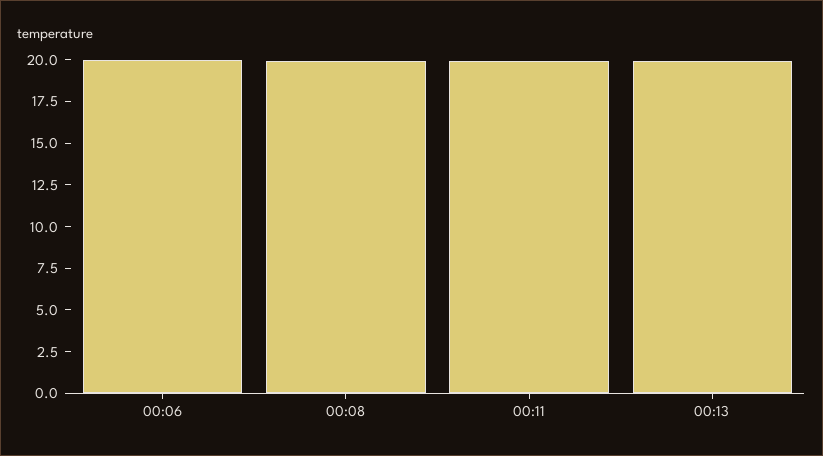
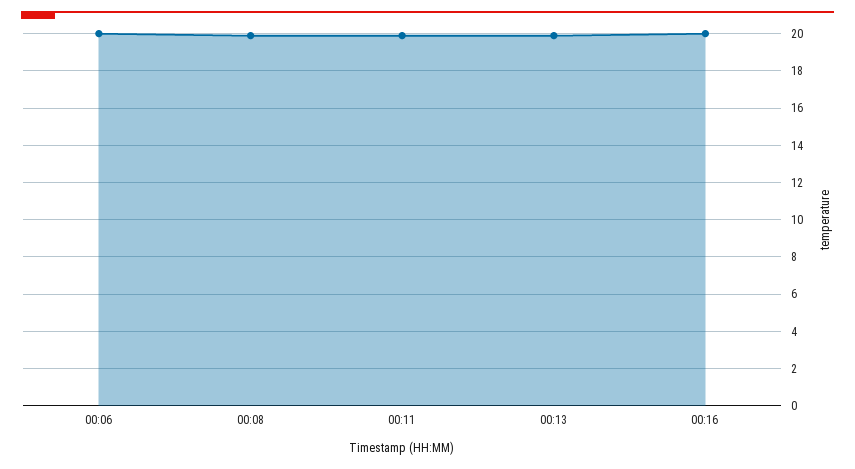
00:16: none -> 20

